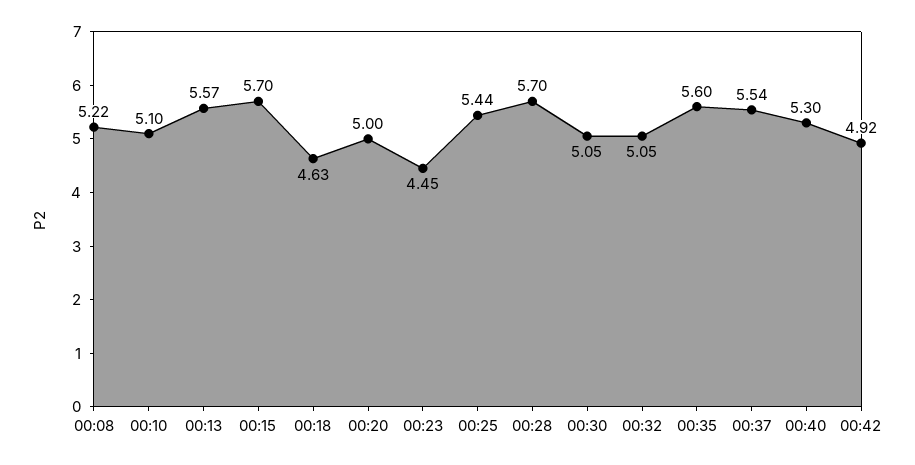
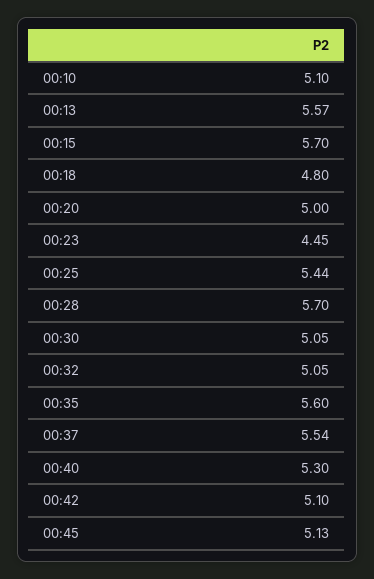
00:08: 5.22 -> none
00:18: 4.63 -> 4.8
00:42: 4.92 -> 5.1
00:45: none -> 5.13

